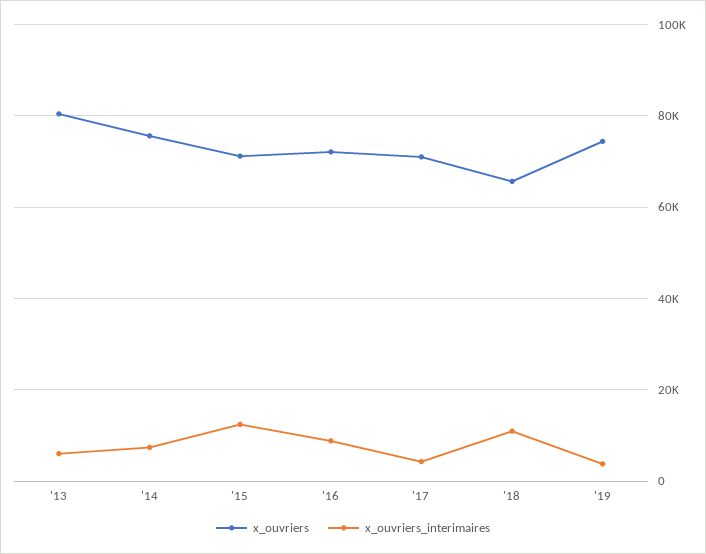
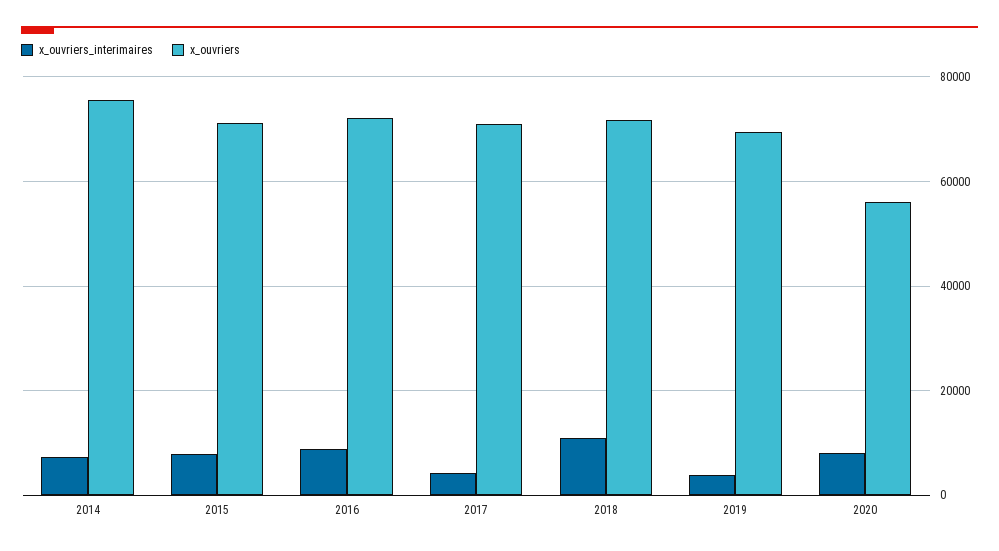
x_ouvriers, '13: 80000 -> none
x_ouvriers_interimaires, '13: 6000 -> none
x_ouvriers_interimaires, '15: 12000 -> 8000
x_ouvriers, '18: 66000 -> 72000
x_ouvriers, '19: 74000 -> 70000
x_ouvriers_interimaires, 2020: none -> 8000
x_ouvriers, 2020: none -> 56000

